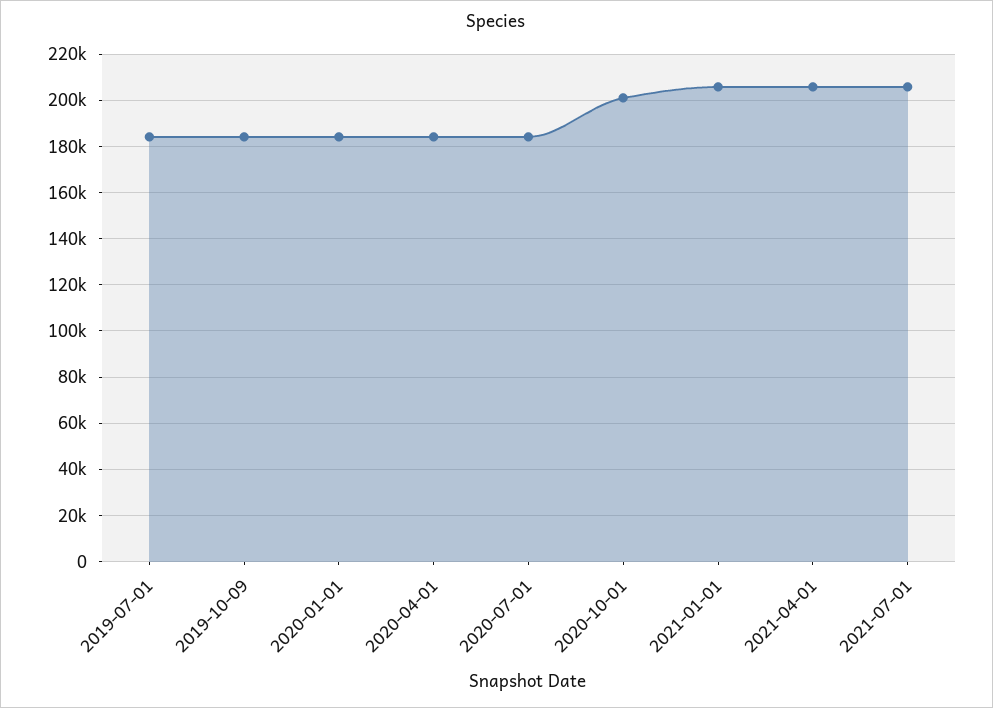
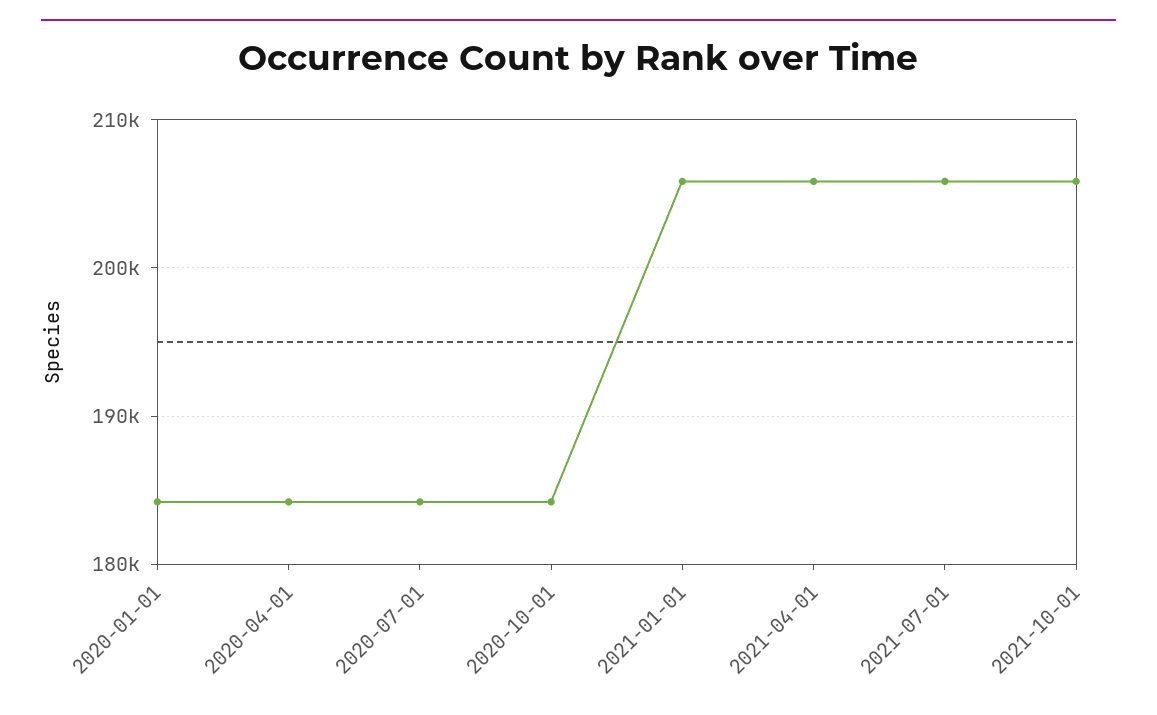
2019-07-01: 185000 -> none
2019-10-09: 185000 -> none
2020-10-01: 200000 -> 184000
2021-10-01: none -> 206000

